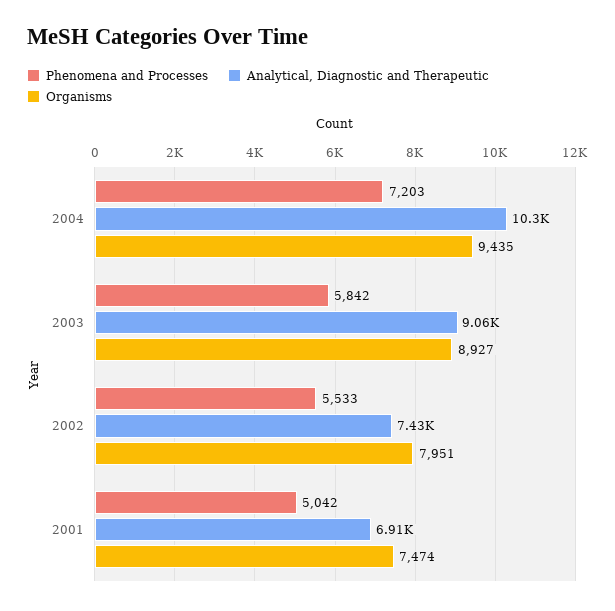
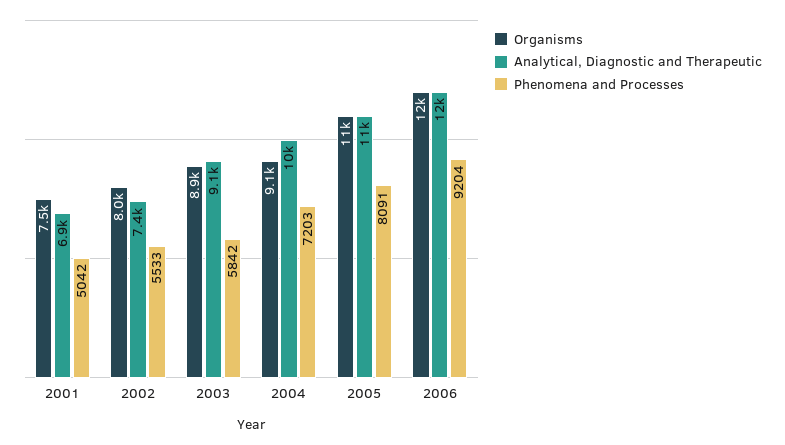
Organisms, 2004: 9435 -> 9100
Organisms, 2005: none -> 11000
Analytical, Diagnostic and Therapeutic, 2005: none -> 11000
Phenomena and Processes, 2005: none -> 8091
Organisms, 2006: none -> 12000
Analytical, Diagnostic and Therapeutic, 2006: none -> 12000
Phenomena and Processes, 2006: none -> 9204

